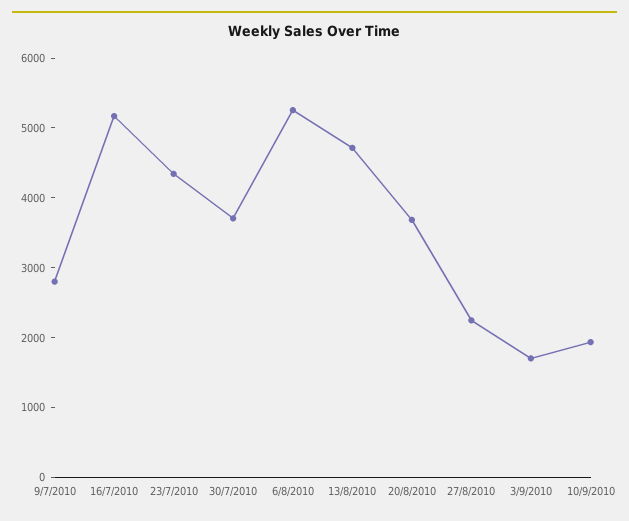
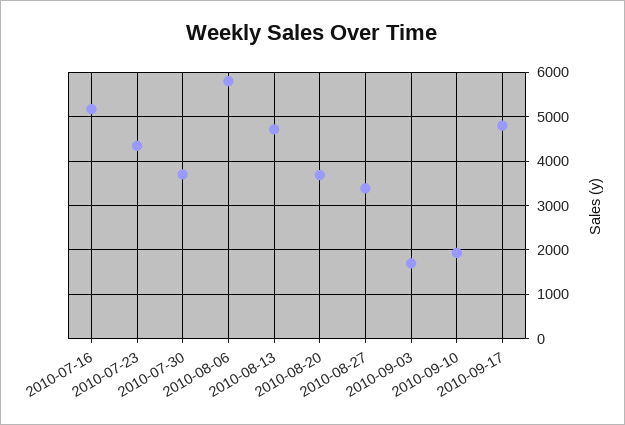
9/7/2010: 2800 -> none
6/8/2010: 5200 -> 5800
27/8/2010: 2200 -> 3400
2010-09-17: none -> 4800

